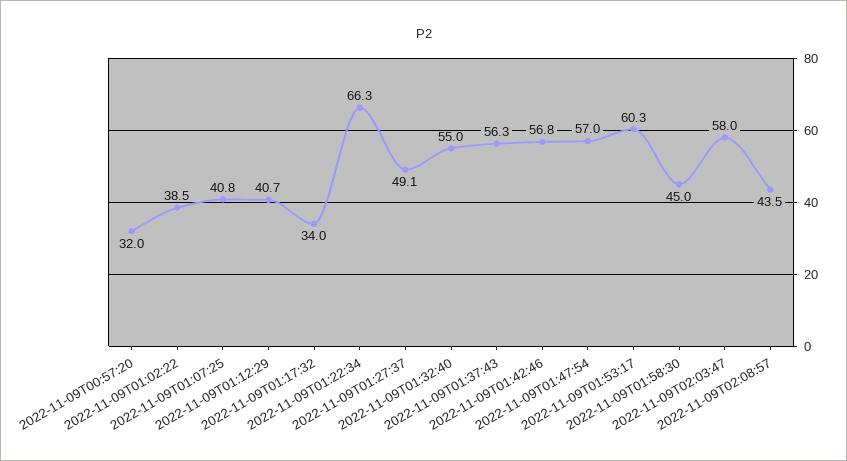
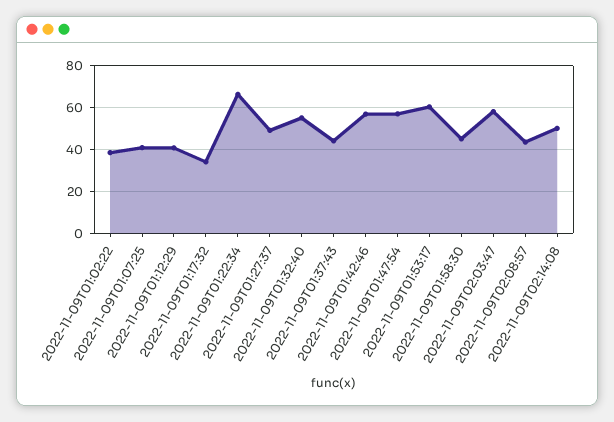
2022-11-09T00:57:20: 32 -> none
2022-11-09T01:37:43: 56.3 -> 45
2022-11-09T02:14:08: none -> 50

